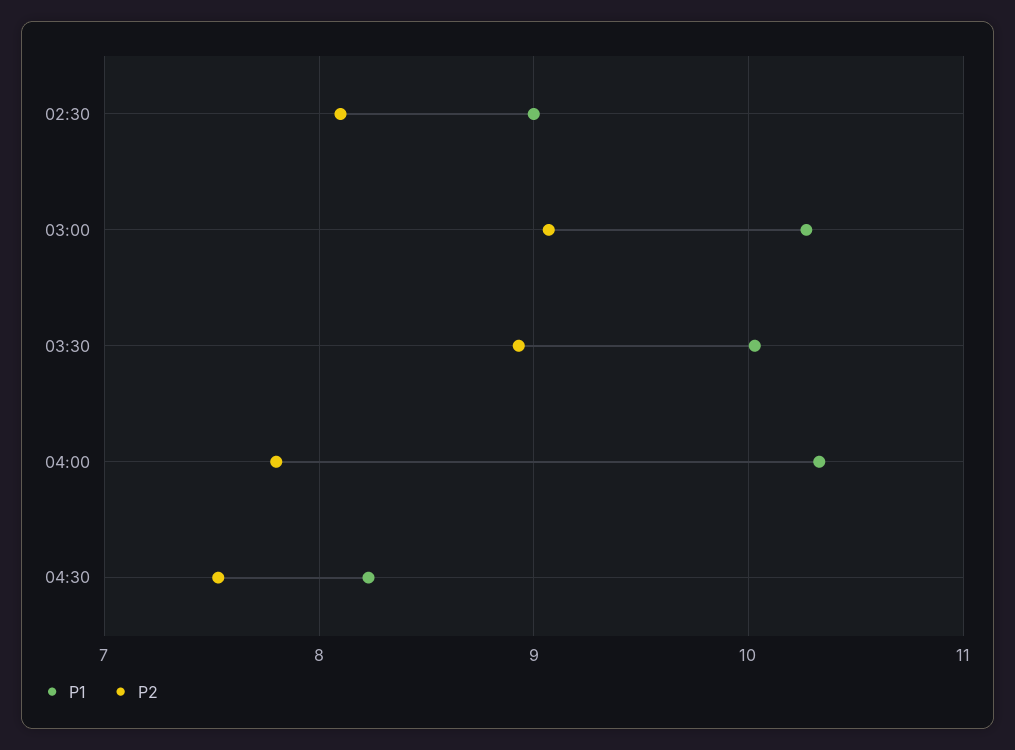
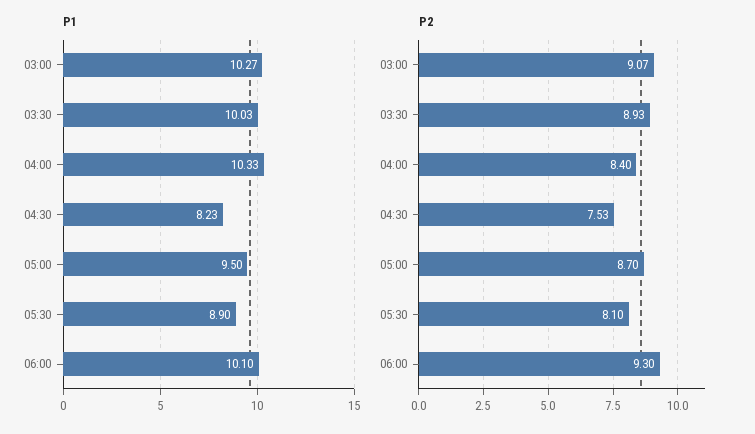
P1, 02:30: 9 -> none
P2, 02:30: 8.1 -> none
P2, 04:00: 7.8 -> 8.4
P1, 05:00: none -> 9.5
P1, 05:30: none -> 8.9
P1, 06:00: none -> 10.1
P2, 05:00: none -> 8.7
P2, 05:30: none -> 8.1
P2, 06:00: none -> 9.3

